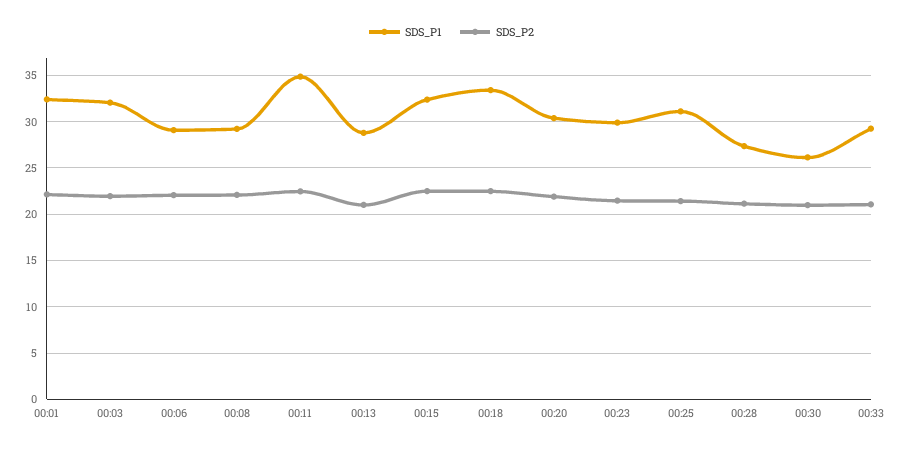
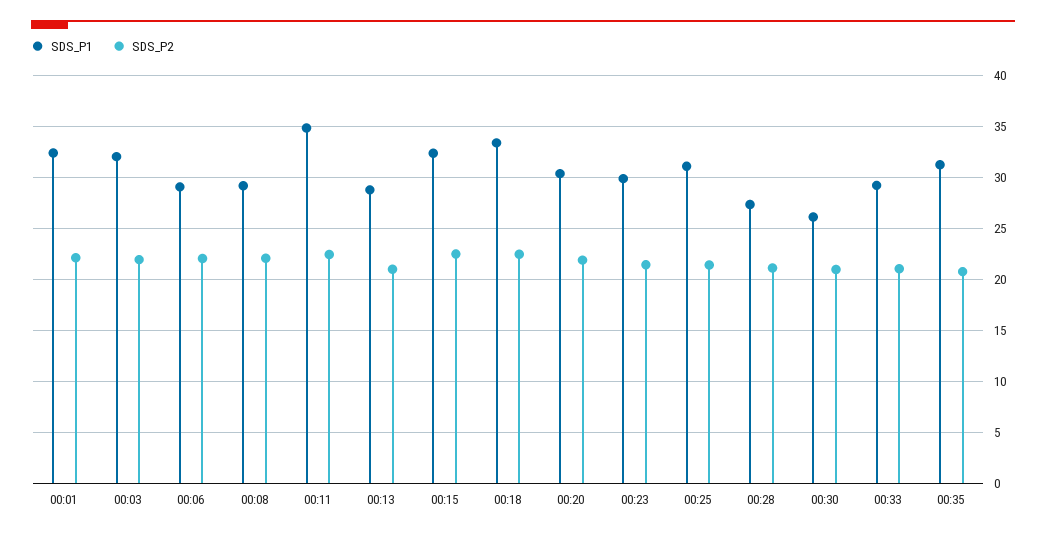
SDS_P1, 00:35: none -> 31
SDS_P2, 00:35: none -> 21

